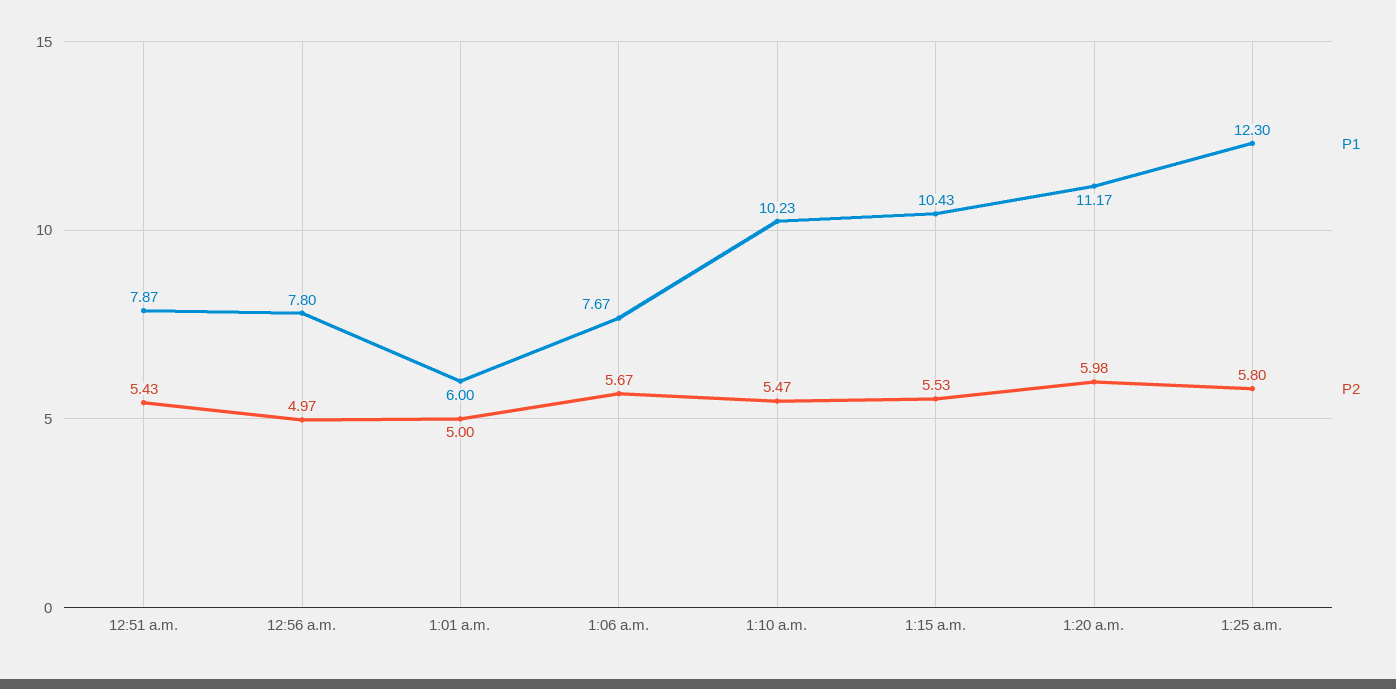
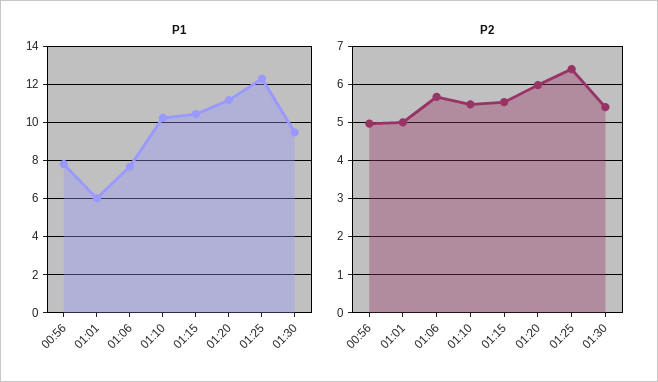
P1, 12:51 a.m.: 7.87 -> none
P2, 12:51 a.m.: 5.43 -> none
P2, 1:25 a.m.: 5.8 -> 6.4
P1, 01:30: none -> 9.5
P2, 01:30: none -> 5.4

